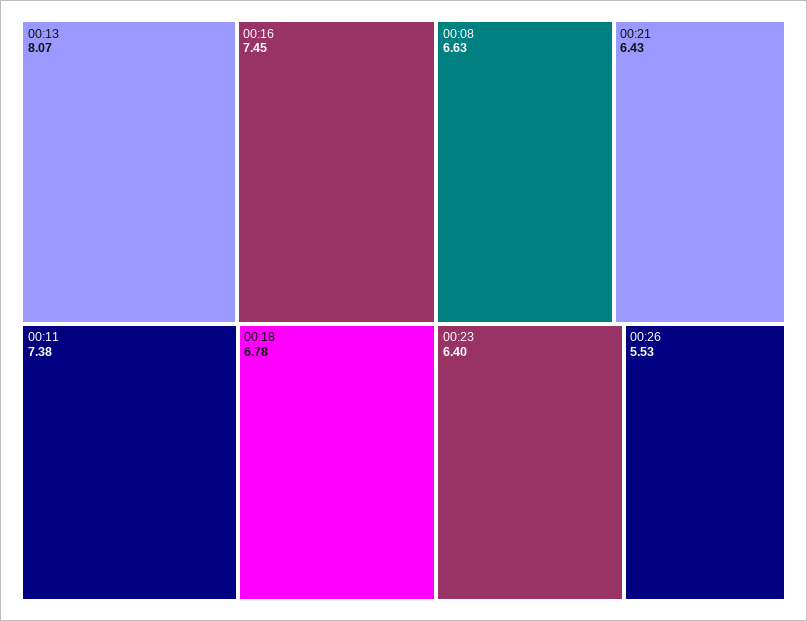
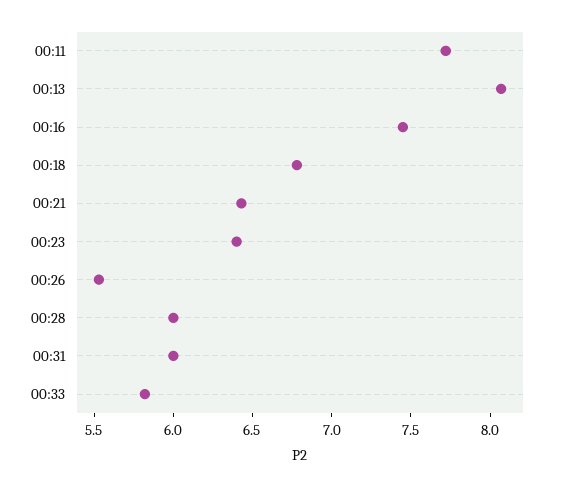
00:11: 7.38 -> 7.7
00:08: 6.63 -> none
00:28: none -> 6
00:31: none -> 6
00:33: none -> 5.8

